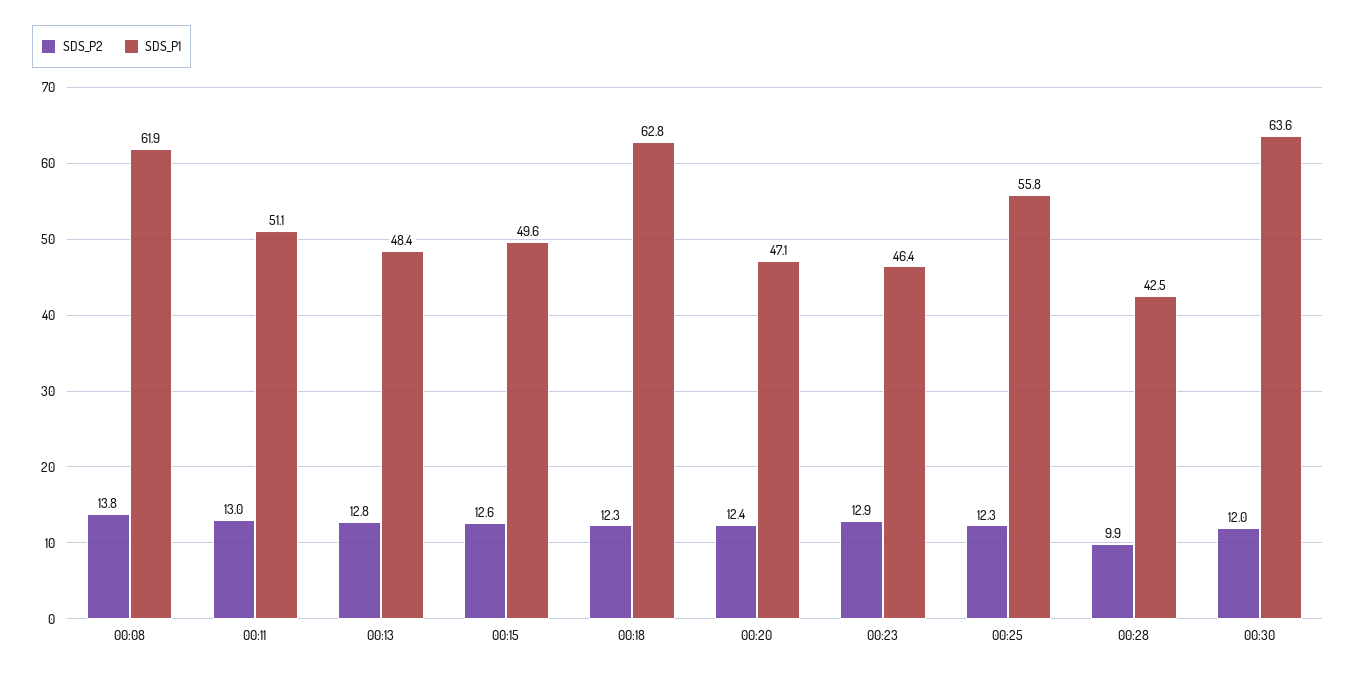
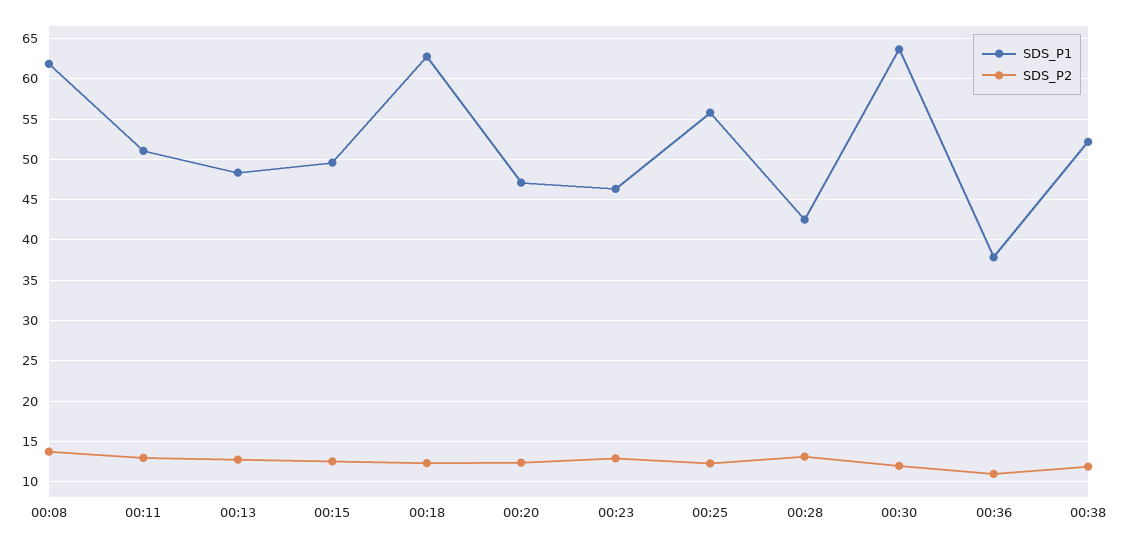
SDS_P2, 00:28: 9.9 -> 13
SDS_P1, 00:36: none -> 38
SDS_P2, 00:36: none -> 11
SDS_P1, 00:38: none -> 52
SDS_P2, 00:38: none -> 12

